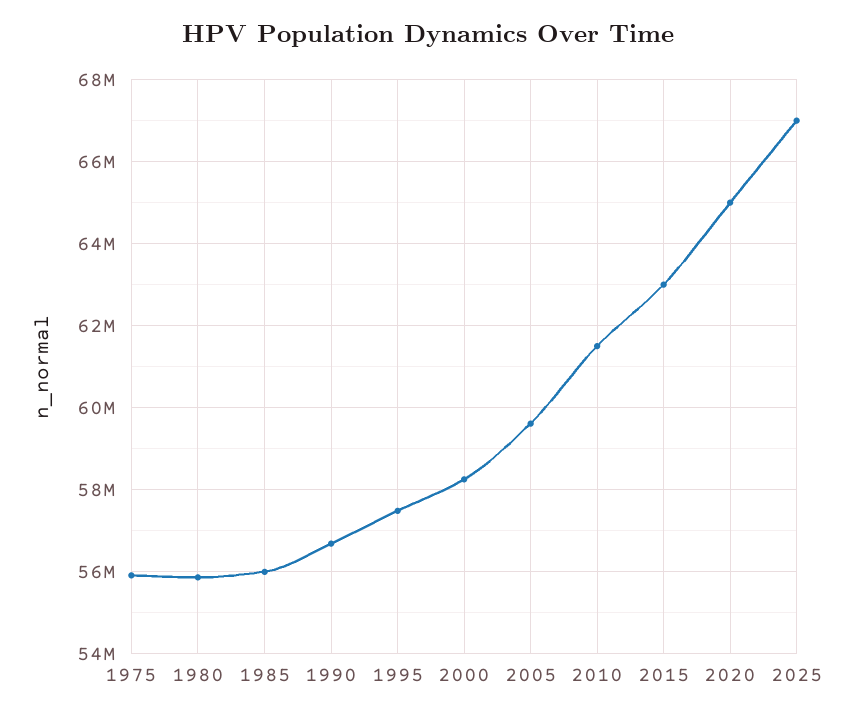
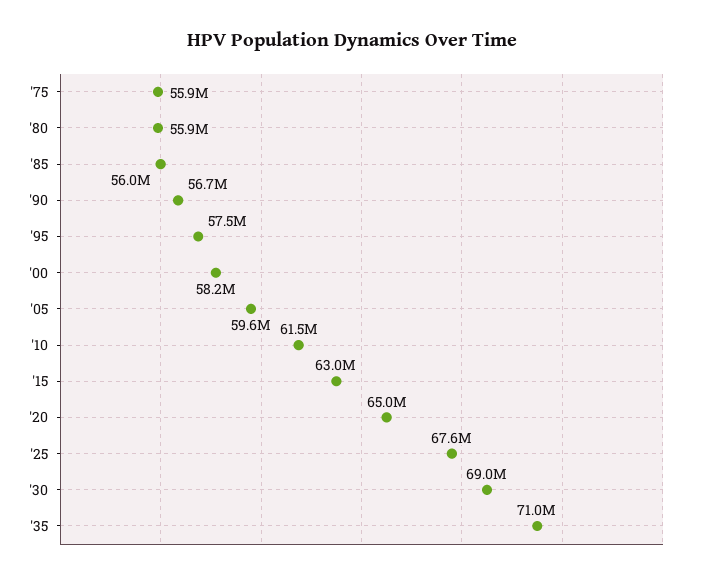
2025: 67000000 -> 67600000
'30: none -> 69000000
'35: none -> 71000000

